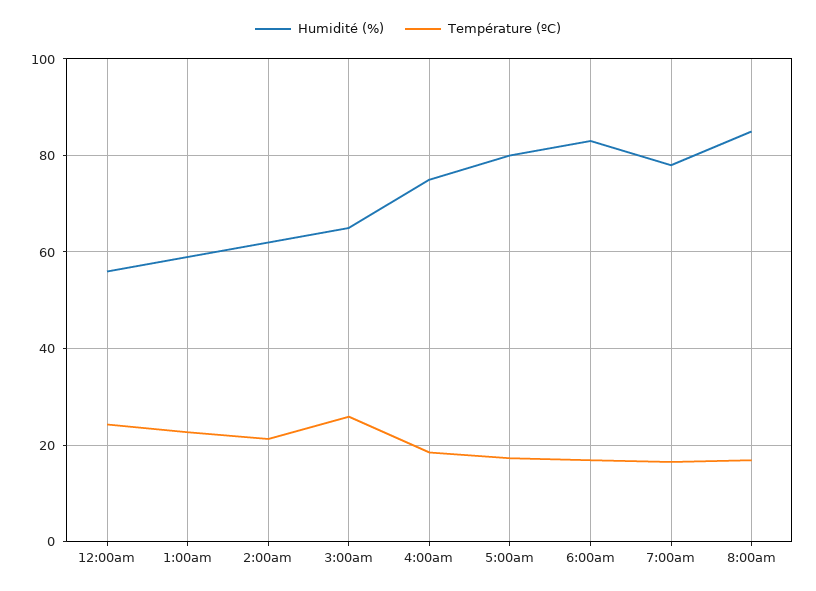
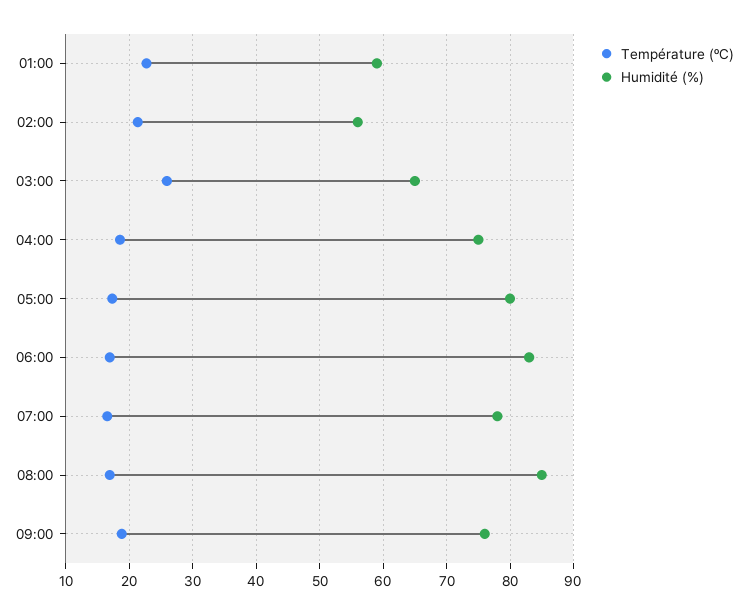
Humidité (%), 12:00am: 56 -> none
Température (ºC), 12:00am: 24 -> none
Humidité (%), 2:00am: 62 -> 56
Température (ºC), 09:00: none -> 19
Humidité (%), 09:00: none -> 76

